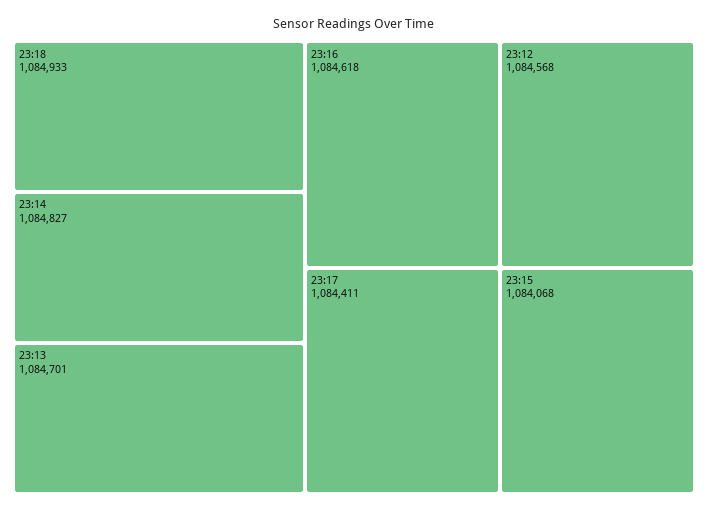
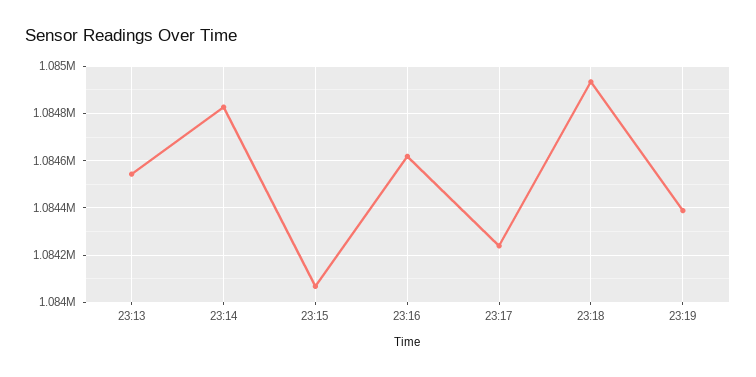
23:13: 1084701 -> 1084550
23:12: 1084568 -> none
23:17: 1084411 -> 1084250
23:19: none -> 1084400

